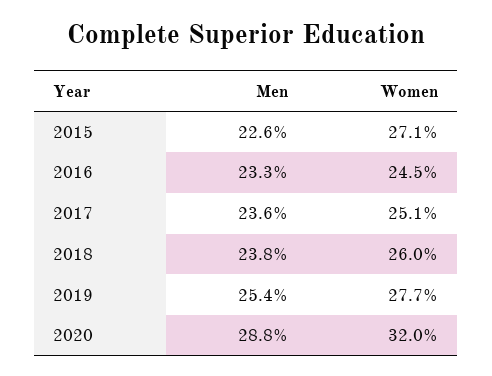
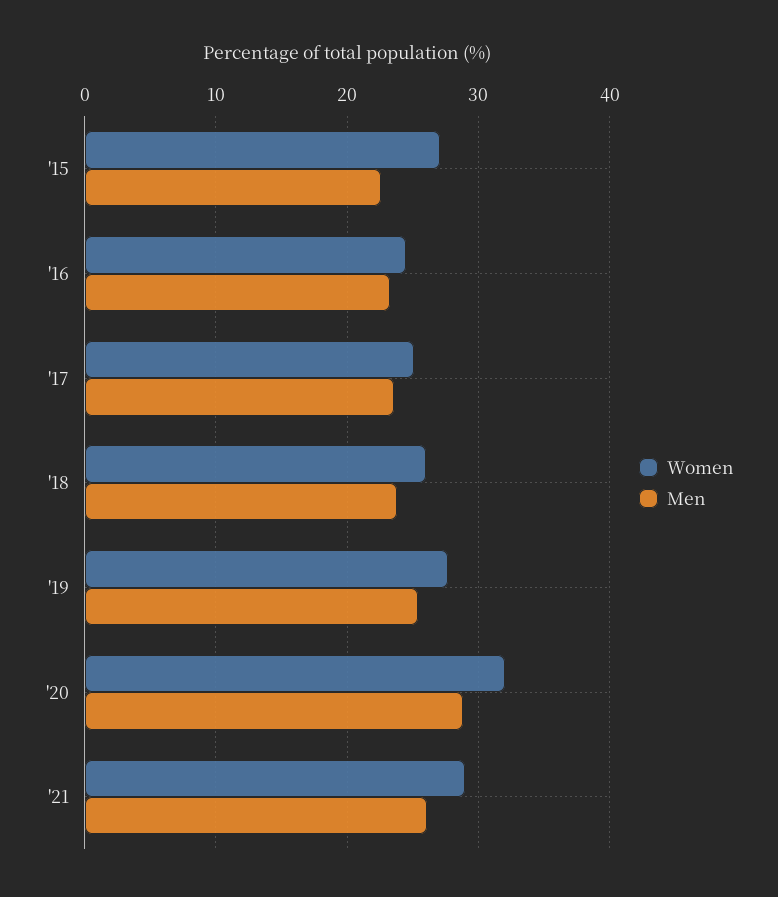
Women, '21: none -> 29
Men, '21: none -> 26

